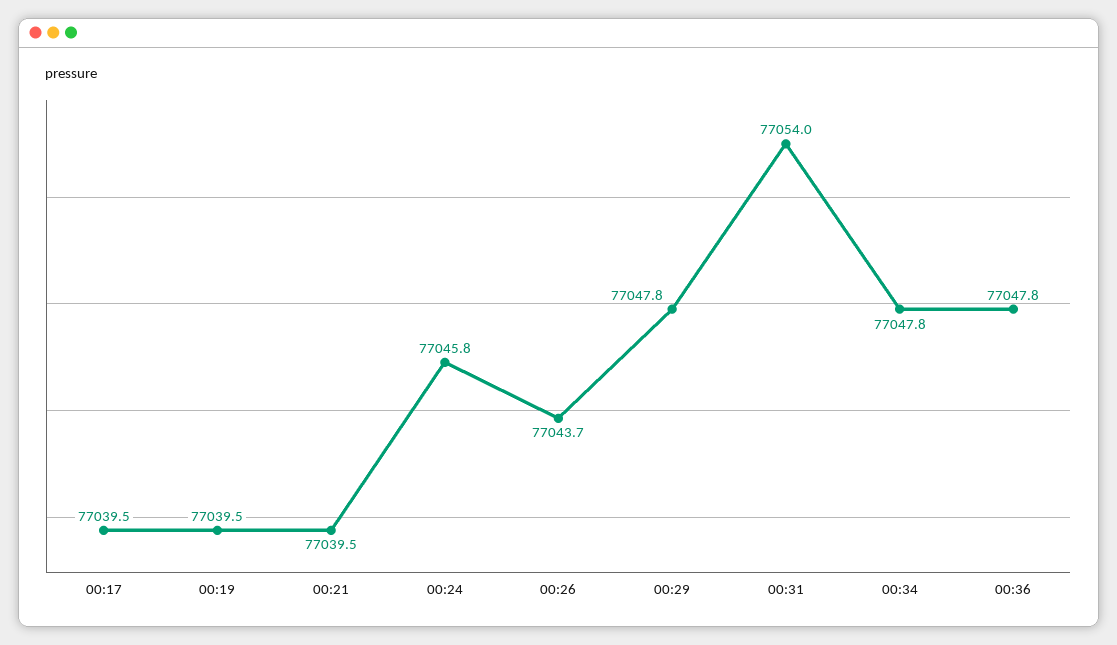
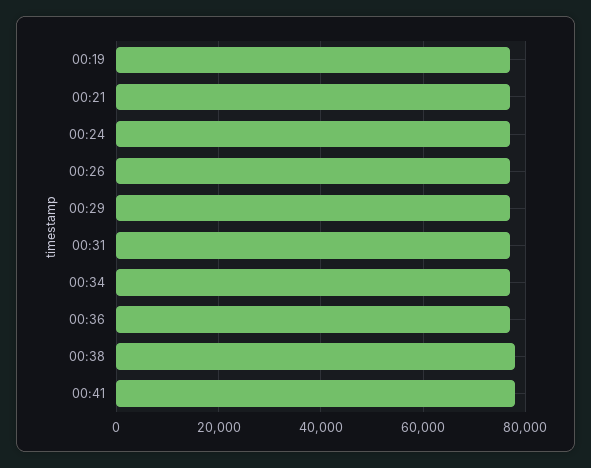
00:17: 77039.5 -> none
00:38: none -> 78000
00:41: none -> 78000

